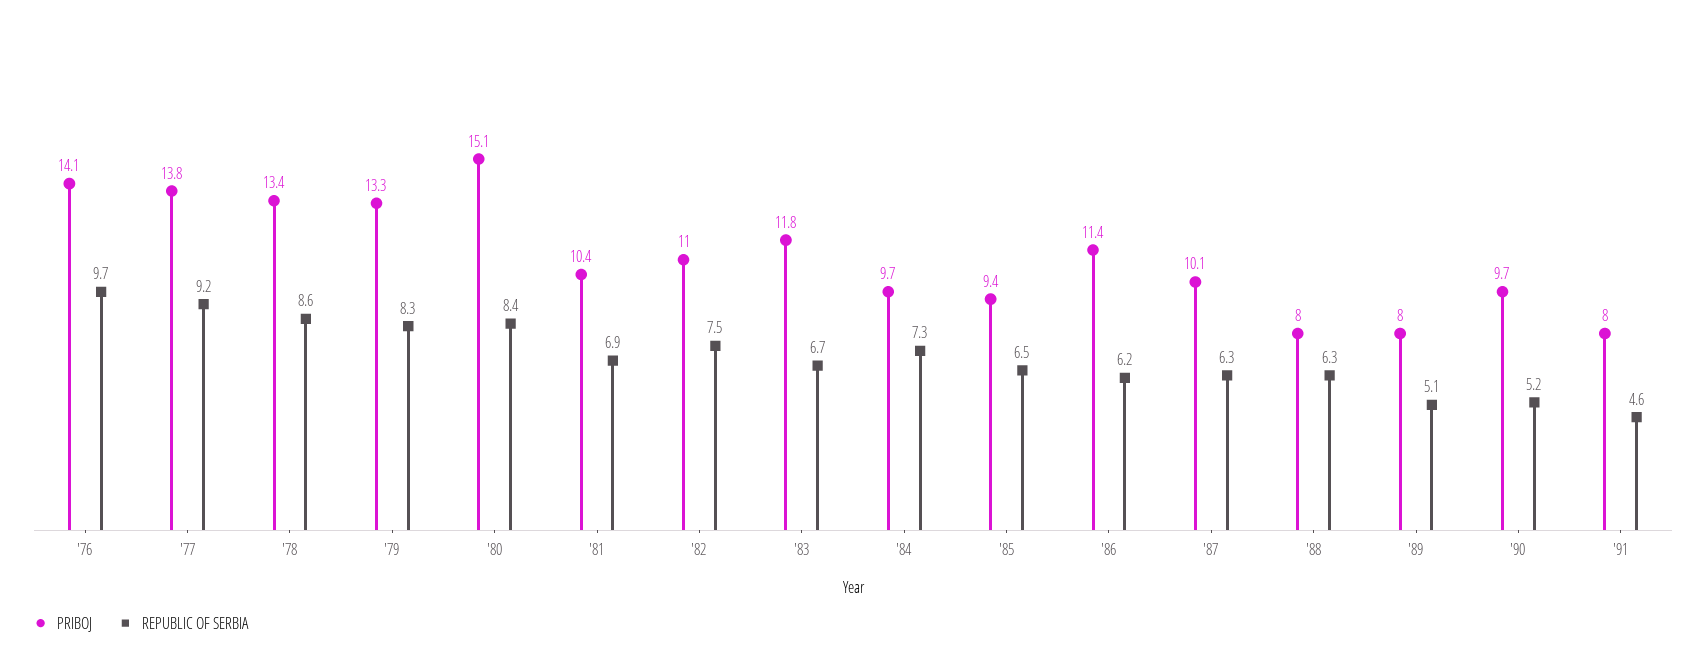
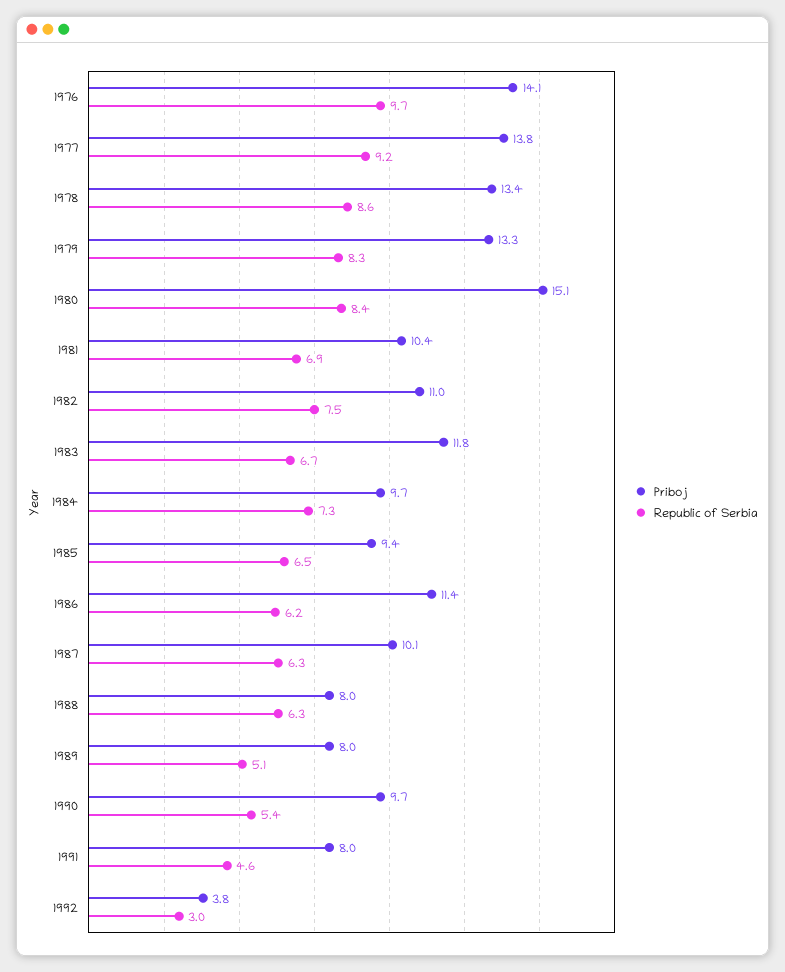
REPUBLIC OF SERBIA, '90: 5.2 -> 5.4
PRIBOJ, 1992: none -> 3.8
REPUBLIC OF SERBIA, 1992: none -> 3

